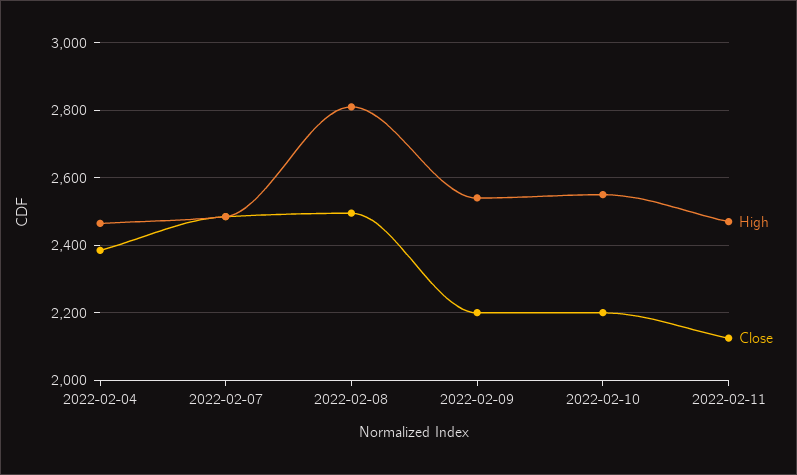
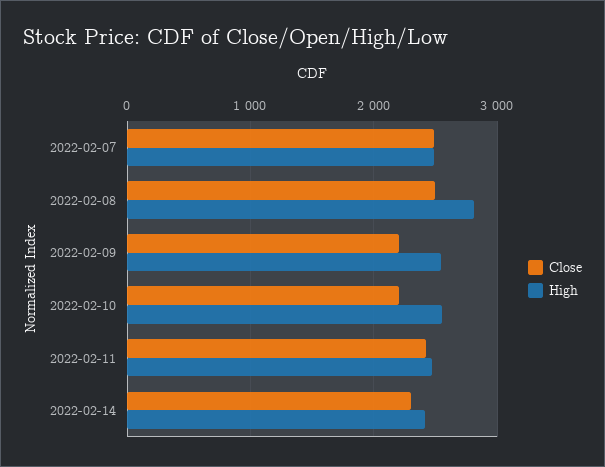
High, 2022-02-04: 2460 -> none
Close, 2022-02-04: 2380 -> none
Close, 2022-02-11: 2120 -> 2400
Close, 2022-02-14: none -> 2300
High, 2022-02-14: none -> 2400

